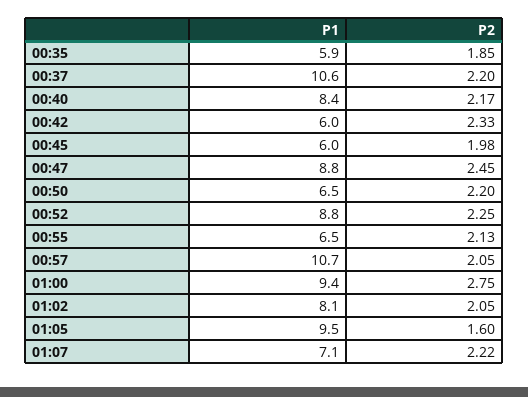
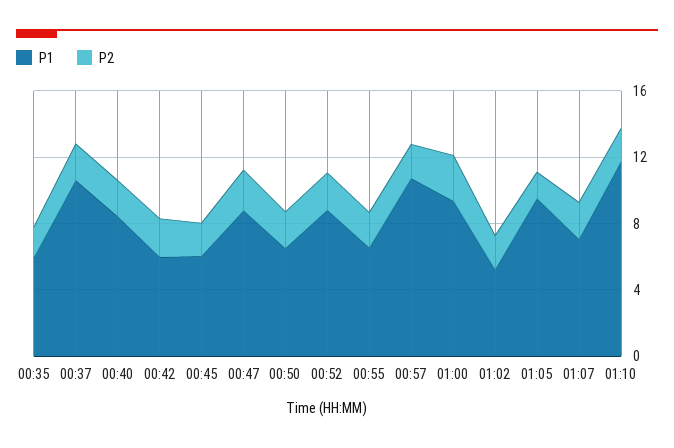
P1, 01:02: 8.1 -> 5
P1, 01:10: none -> 12
P2, 01:10: none -> 2

